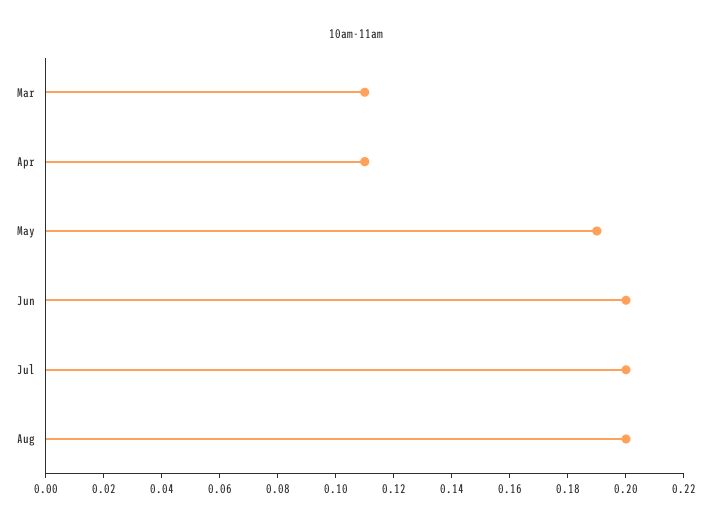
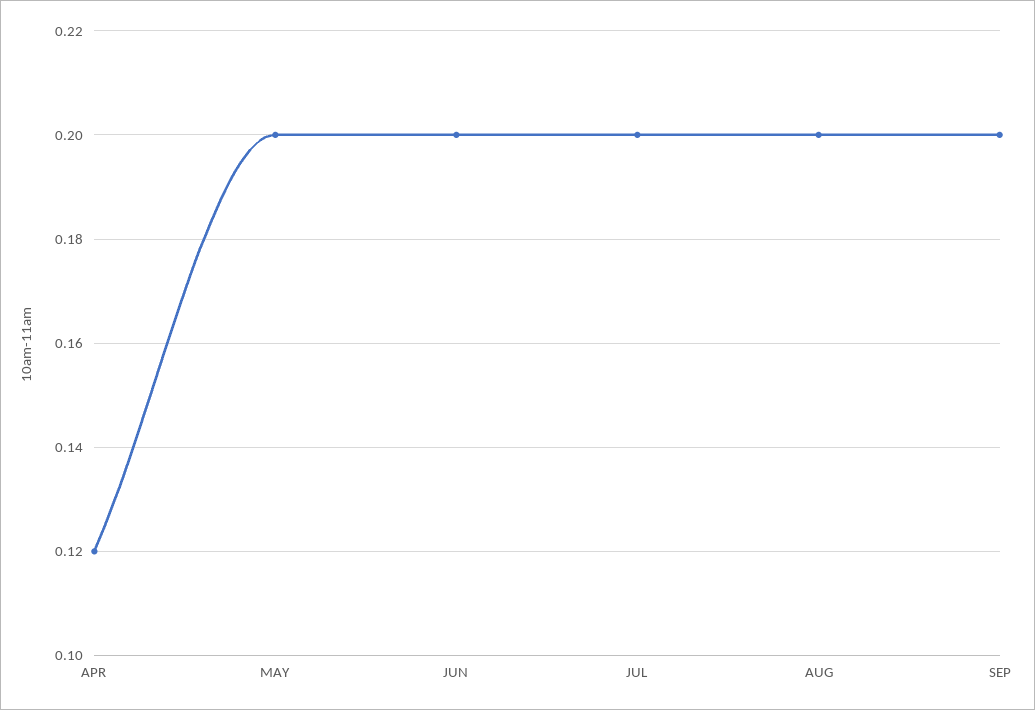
Mar: 0.11 -> none
Apr: 0.11 -> 0.12
May: 0.19 -> 0.2
SEP: none -> 0.2

